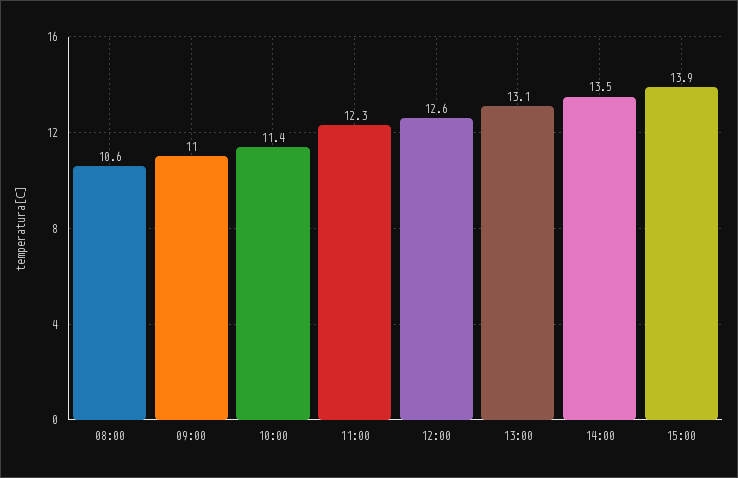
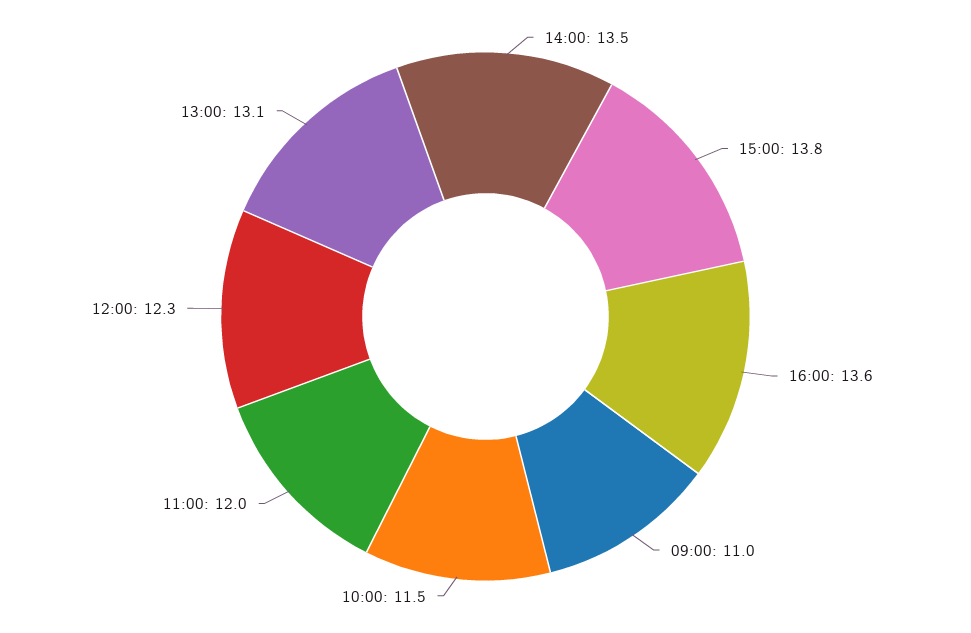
08:00: 10.6 -> none
10:00: 11.4 -> 11.5
11:00: 12.3 -> 12
12:00: 12.6 -> 12.3
15:00: 13.9 -> 13.8
16:00: none -> 13.6

